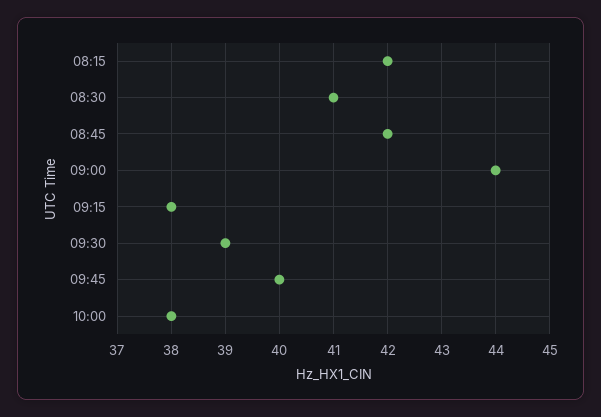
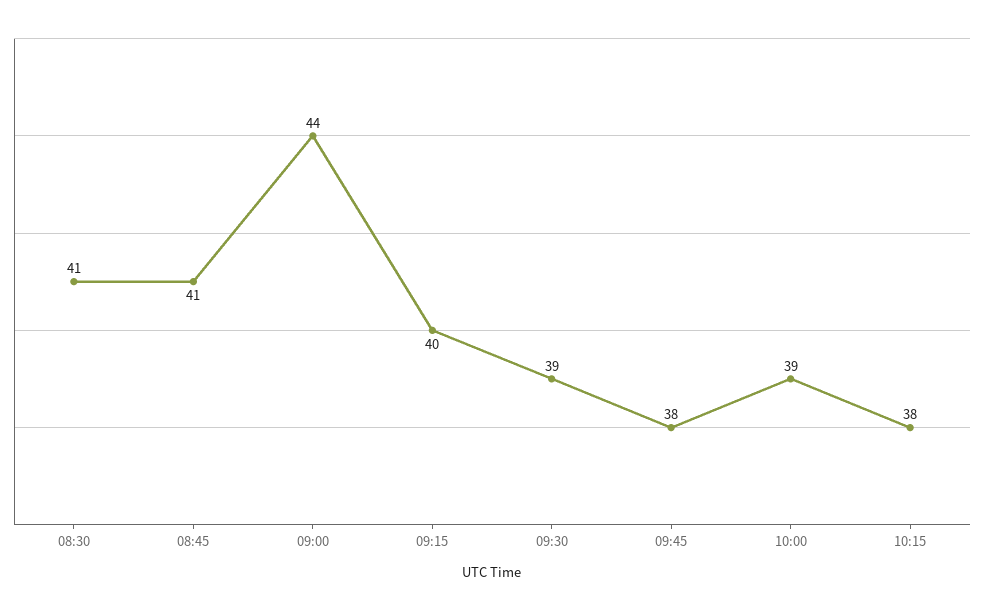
08:15: 42 -> none
08:45: 42 -> 41
09:15: 38 -> 40
09:45: 40 -> 38
10:00: 38 -> 39
10:15: none -> 38

